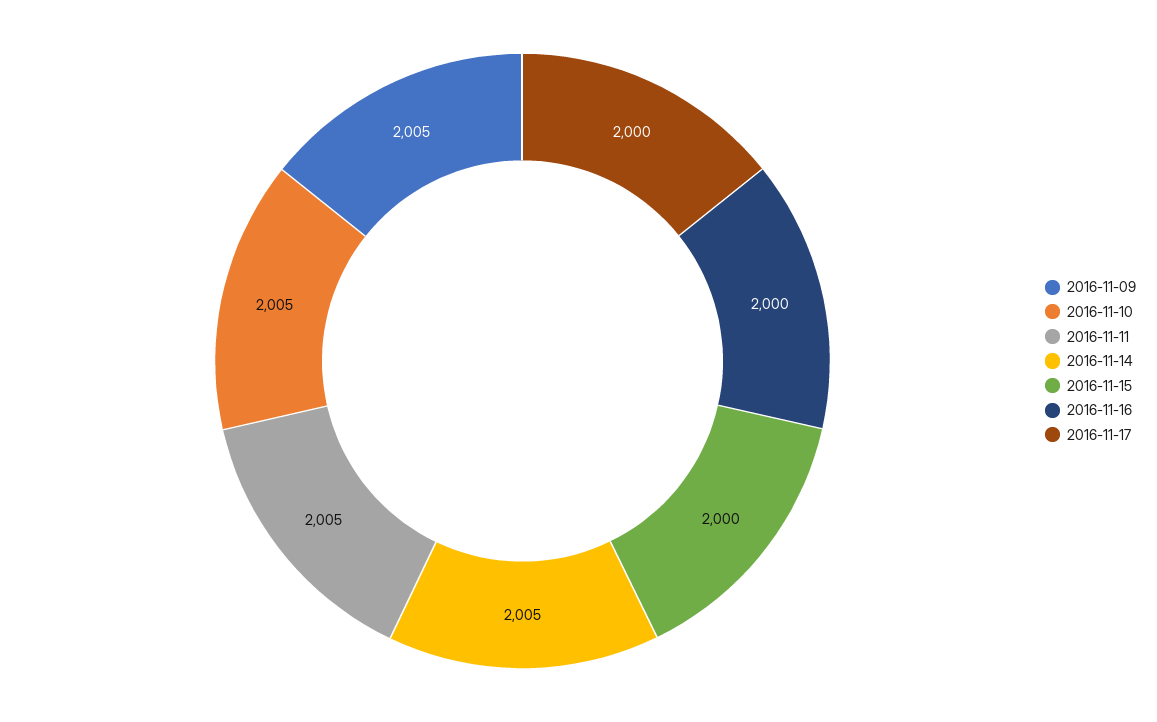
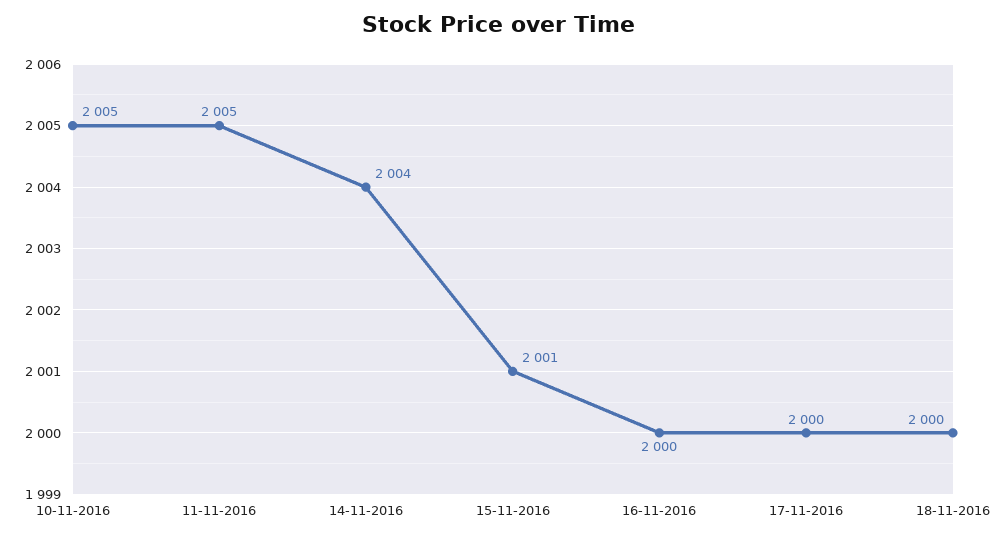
2016-11-09: 2005 -> none
2016-11-14: 2005 -> 2004
2016-11-15: 2000 -> 2001
18-11-2016: none -> 2000

